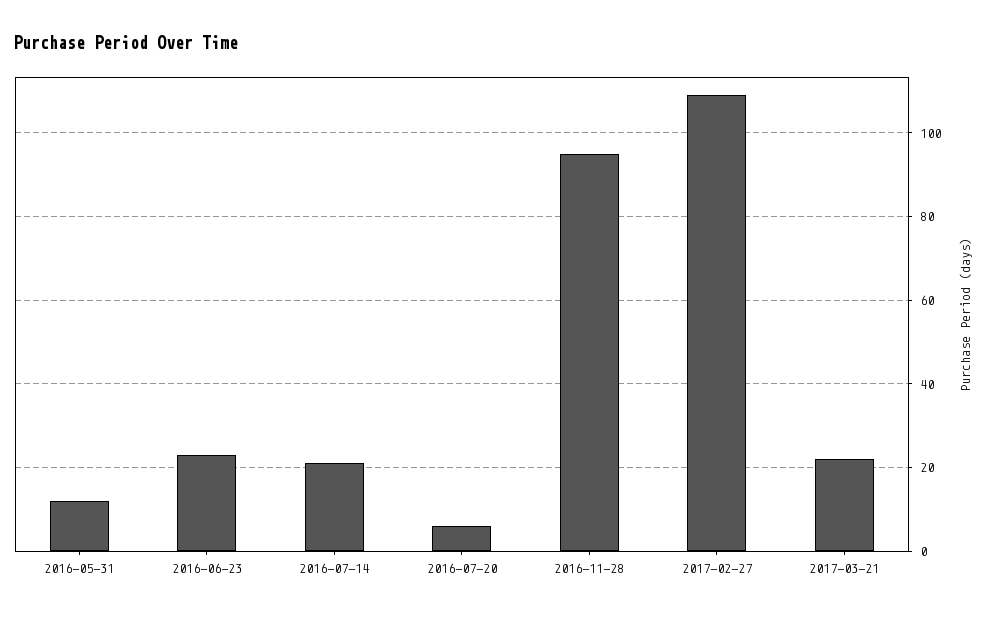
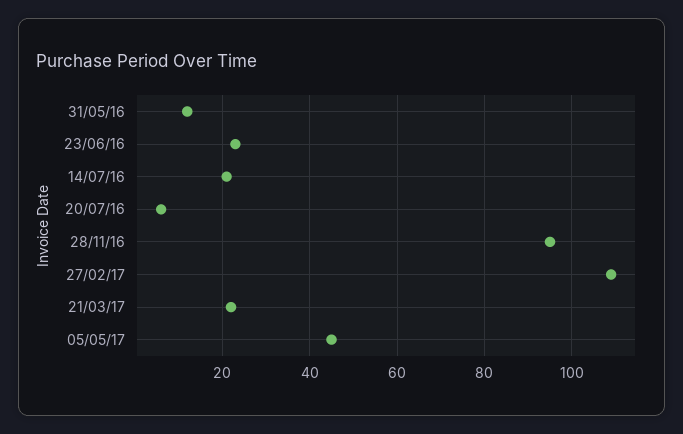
05/05/17: none -> 45

